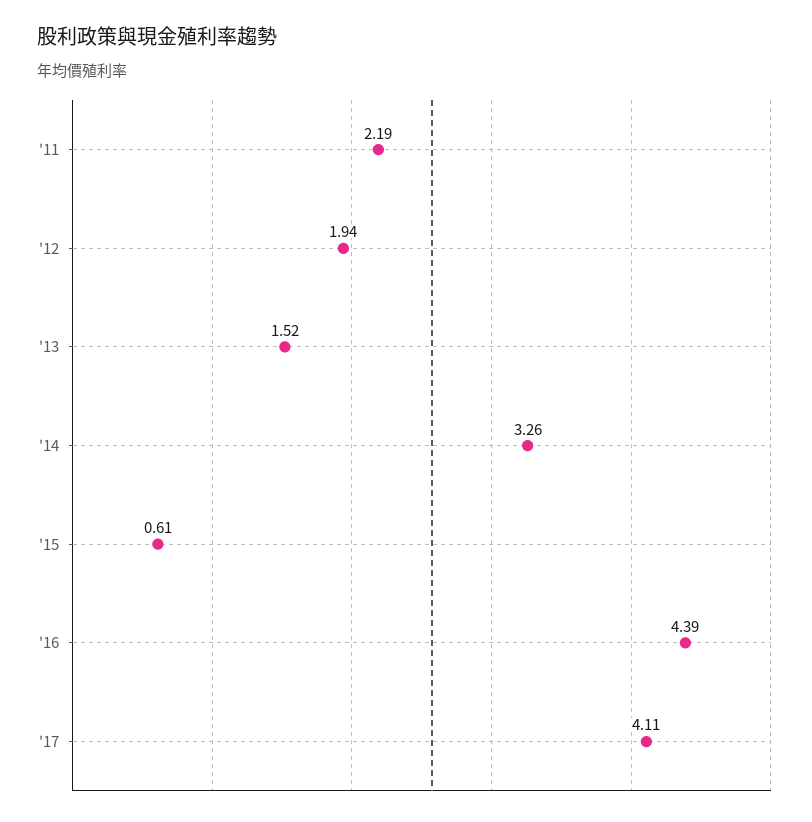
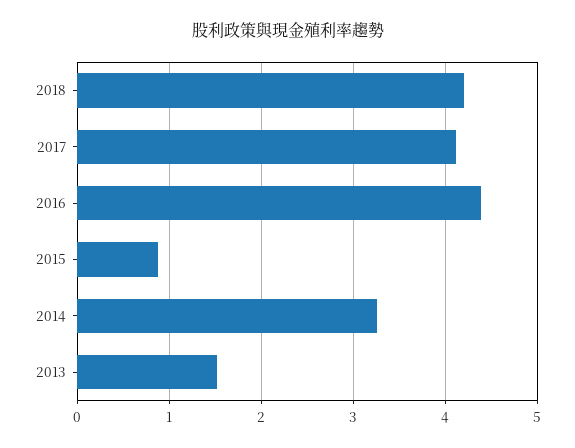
'11: 2.19 -> none
'12: 1.94 -> none
'15: 0.61 -> 0.9
2018: none -> 4.2

